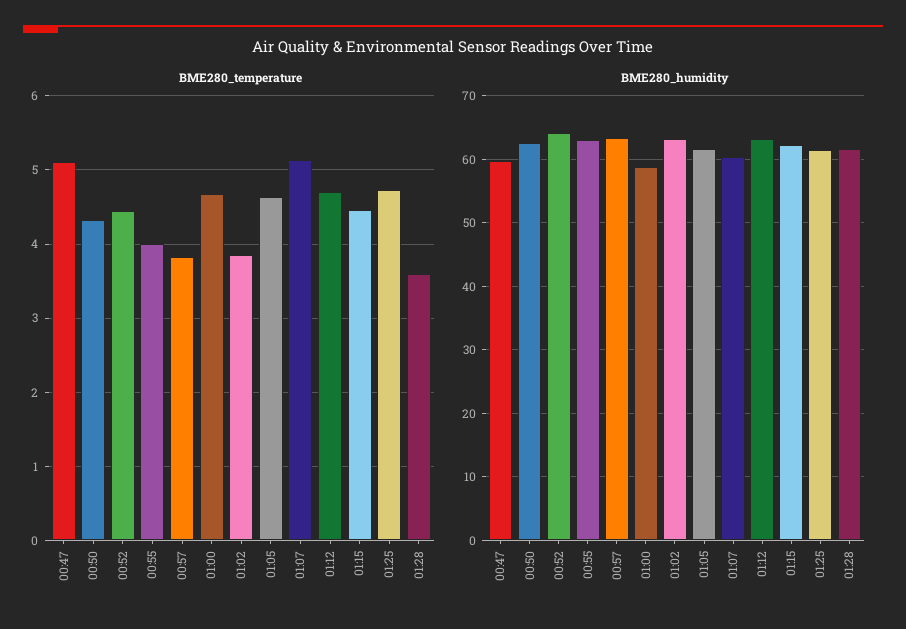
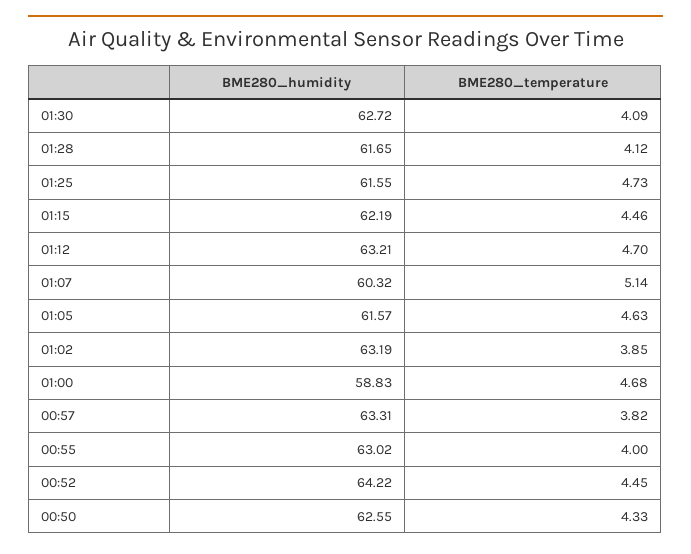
BME280_temperature, 00:47: 5.1 -> none
BME280_temperature, 01:28: 3.6 -> 4.12
BME280_humidity, 00:47: 60 -> none
BME280_humidity, 01:30: none -> 62.72
BME280_temperature, 01:30: none -> 4.09

